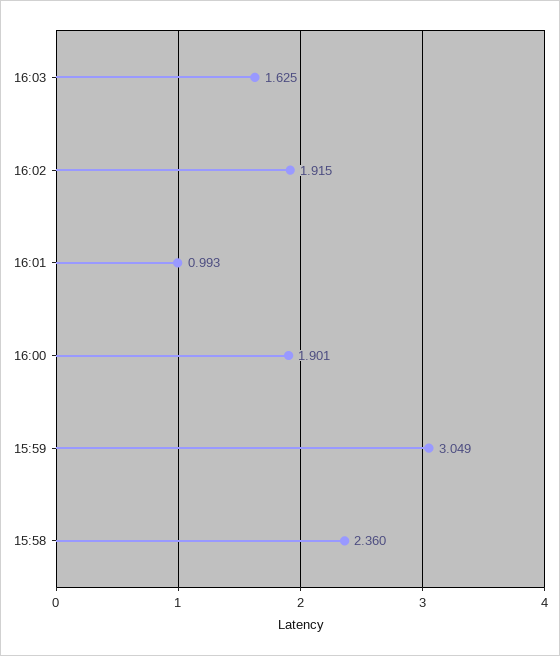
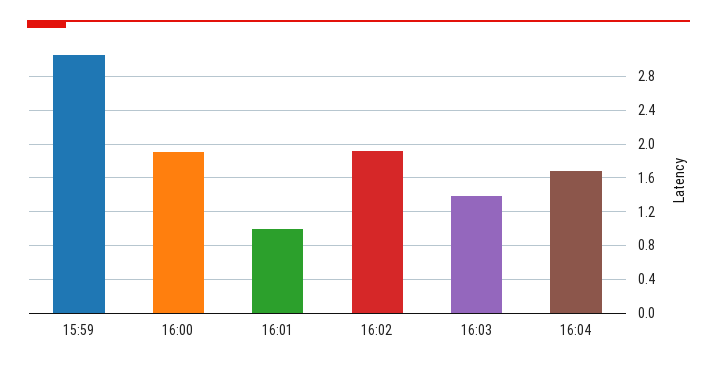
16:03: 1.625 -> 1.4
15:58: 2.36 -> none
16:04: none -> 1.7

